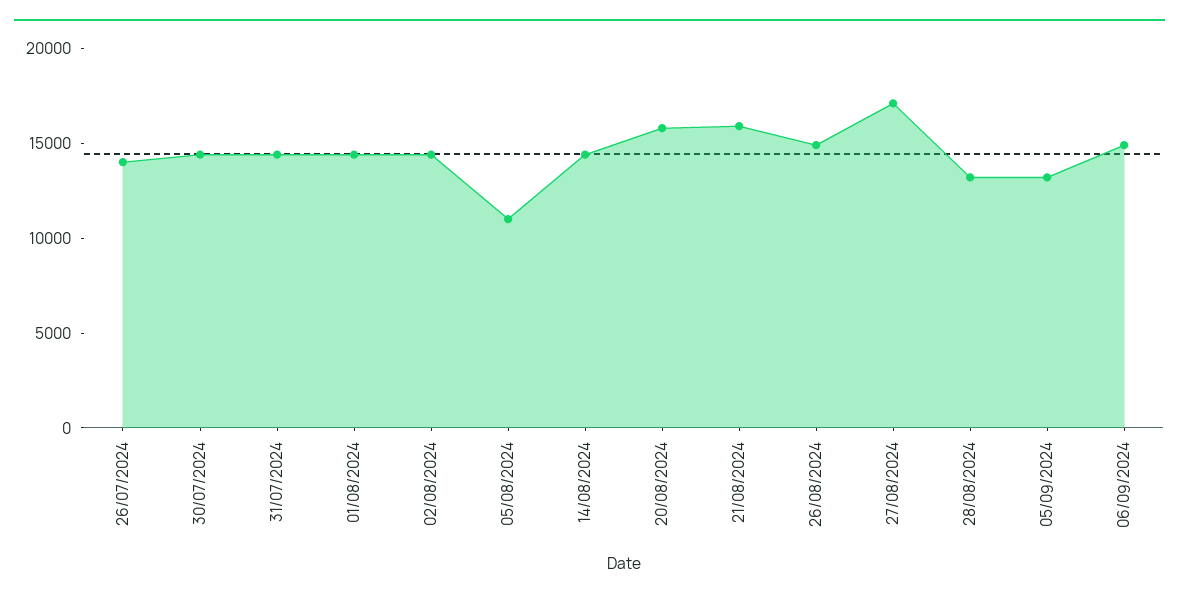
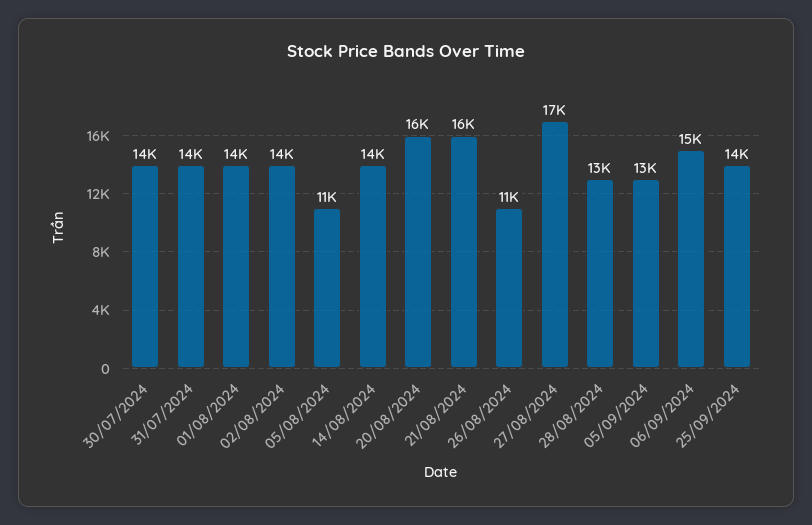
26/07/2024: 14000 -> none
26/08/2024: 15000 -> 11000
25/09/2024: none -> 14000

